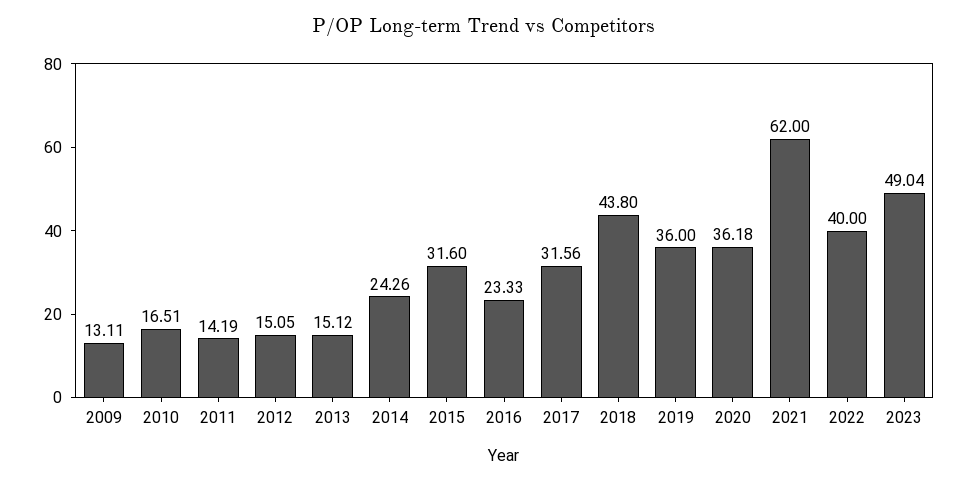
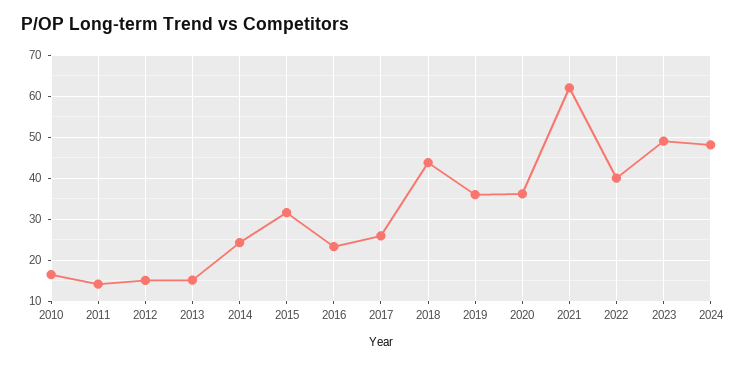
2009: 13.11 -> none
2017: 31.56 -> 26
2024: none -> 48

